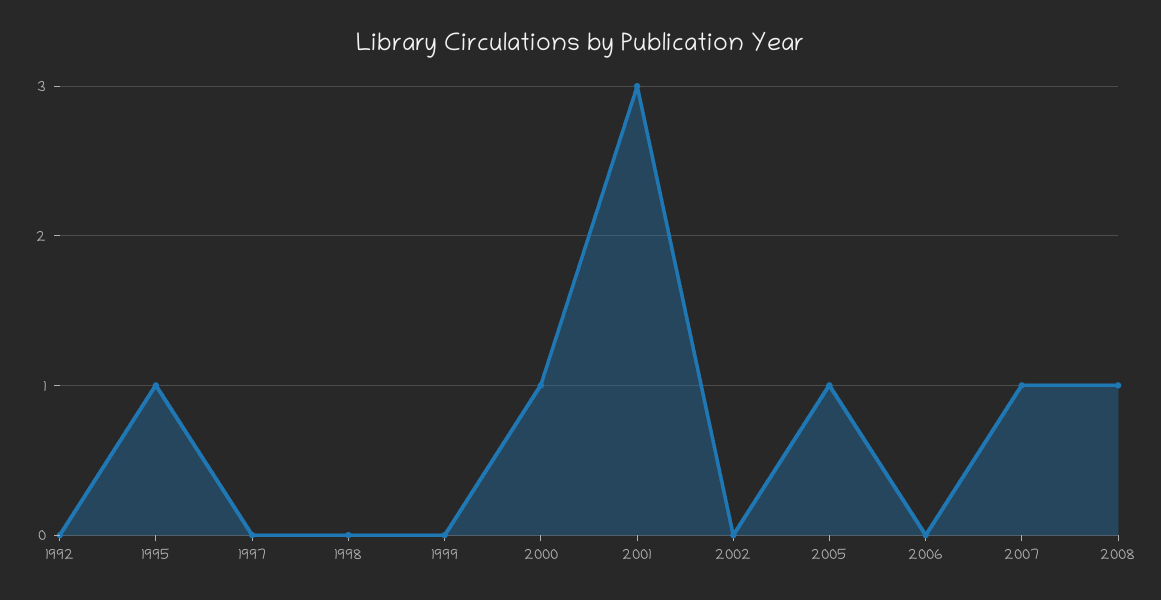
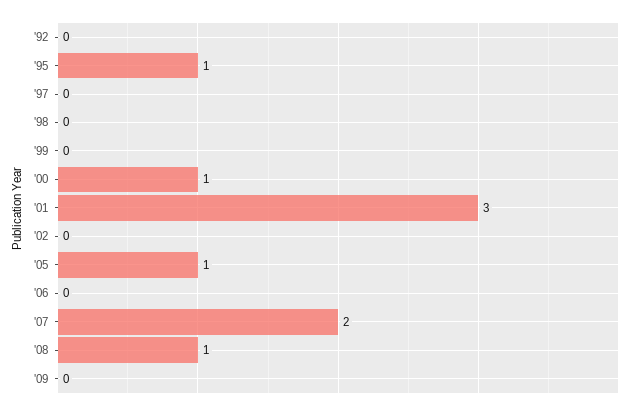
2007: 1 -> 2
'09: none -> 0

